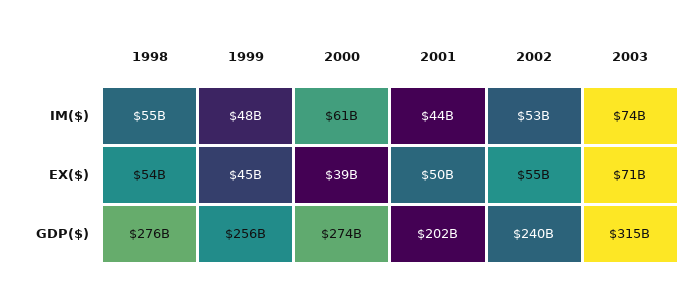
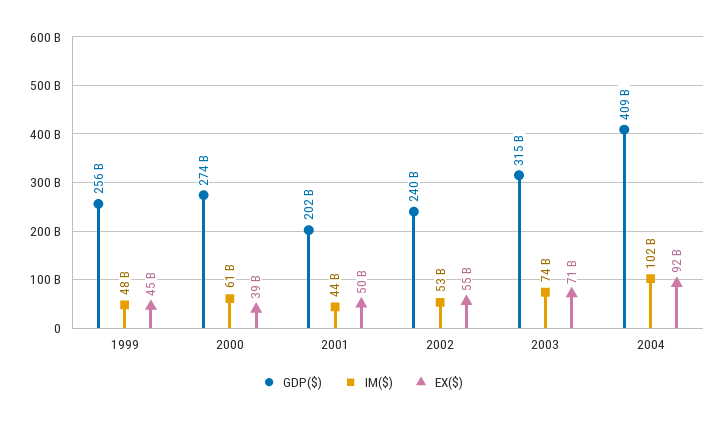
IM($), 1998: 55000000000 -> none
EX($), 1998: 54000000000 -> none
GDP($), 1998: 276000000000 -> none
GDP($), 2004: none -> 409000000000
IM($), 2004: none -> 102000000000
EX($), 2004: none -> 92000000000

